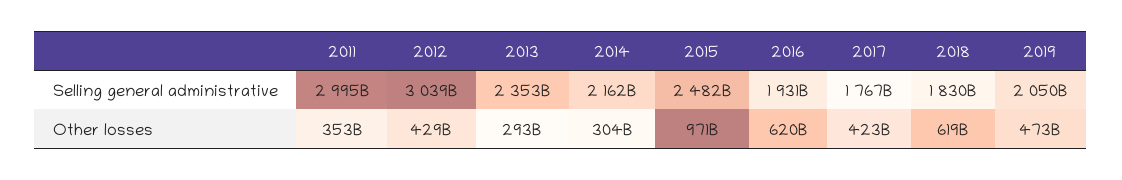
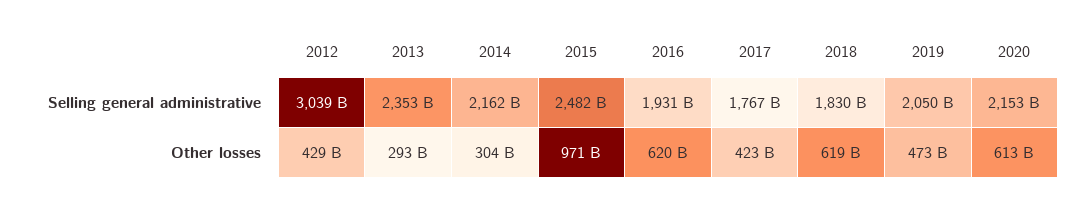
2011, Selling general administrative: 2995000000000 -> none
2011, Other losses: 353000000000 -> none
2020, Selling general administrative: none -> 2153000000000
2020, Other losses: none -> 613000000000

